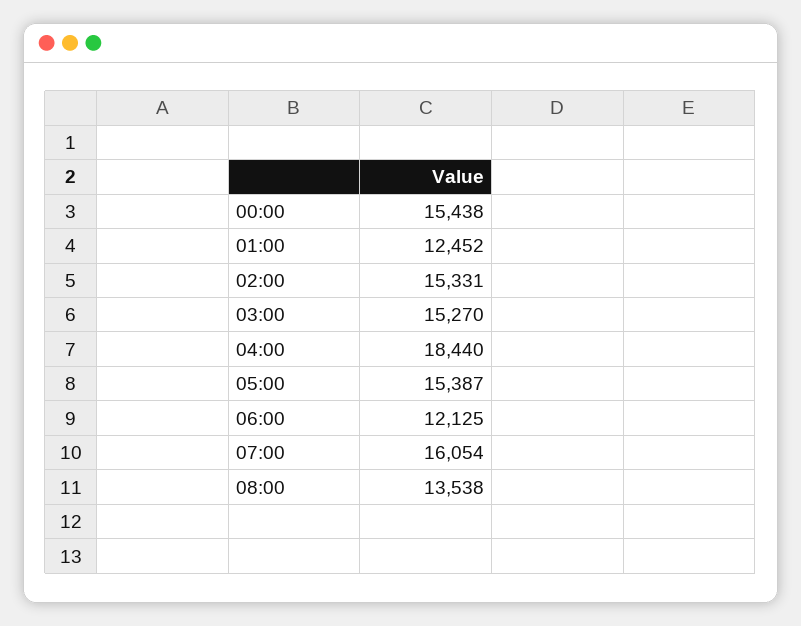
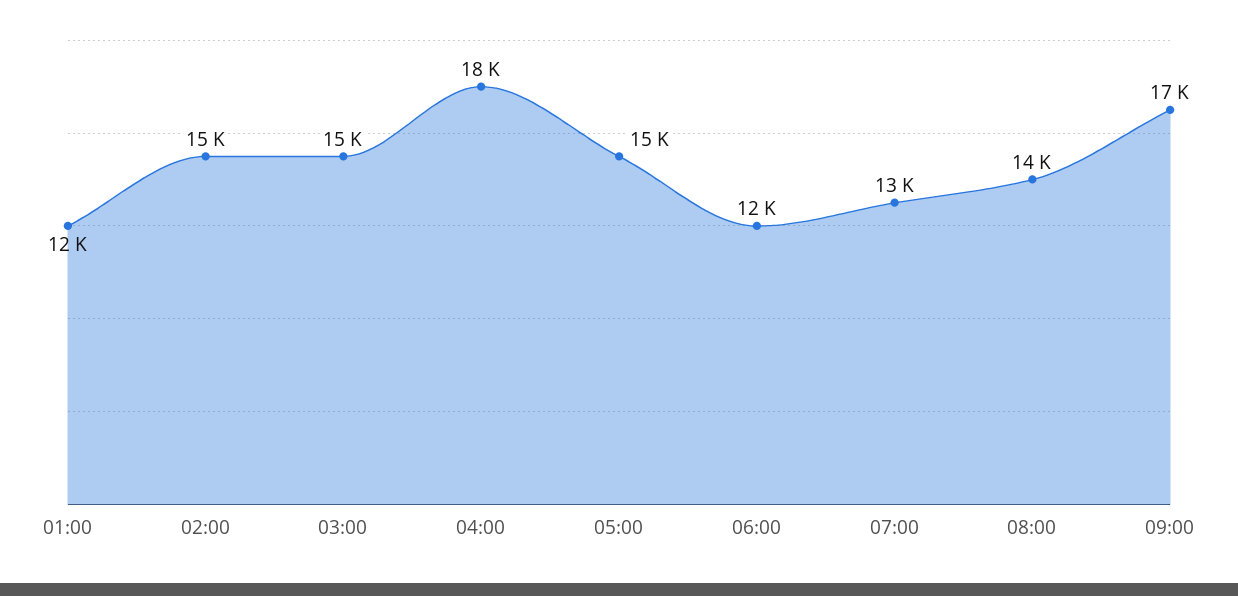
00:00: 15438 -> none
07:00: 16054 -> 13000
09:00: none -> 17000

